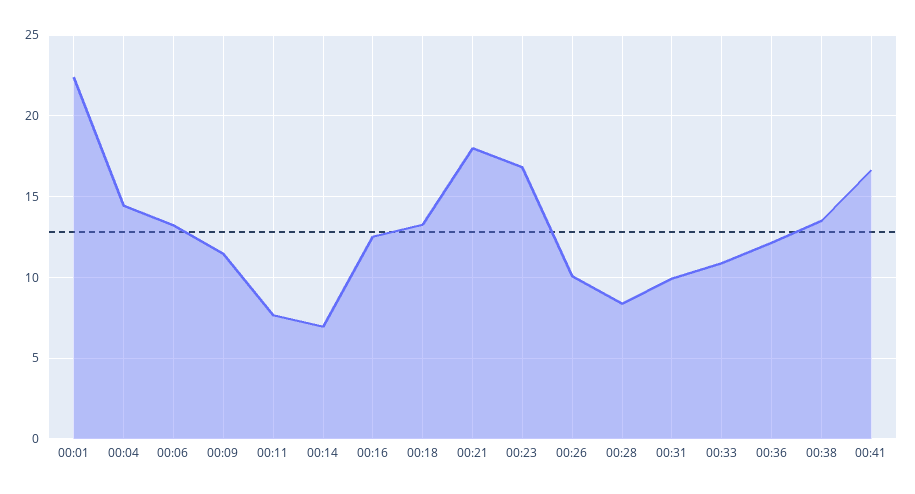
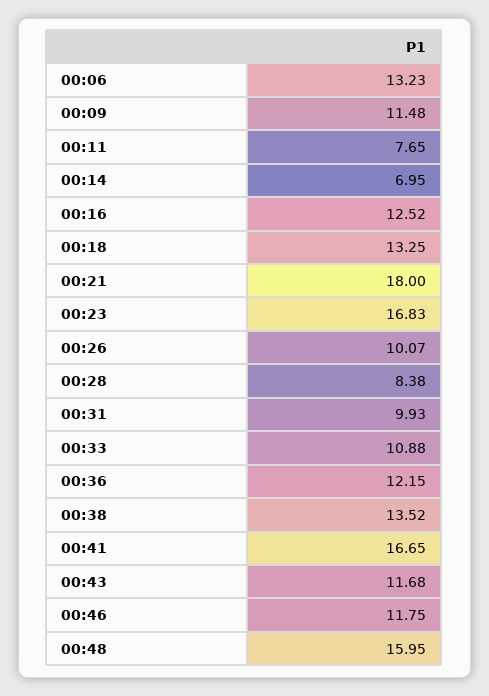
00:01: 22.5 -> none
00:04: 14.5 -> none
00:43: none -> 11.68
00:46: none -> 11.75
00:48: none -> 15.95

